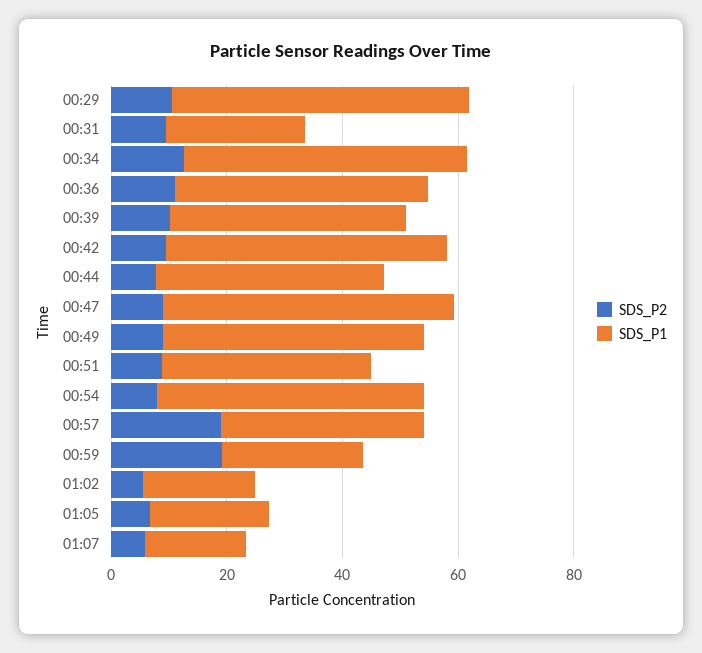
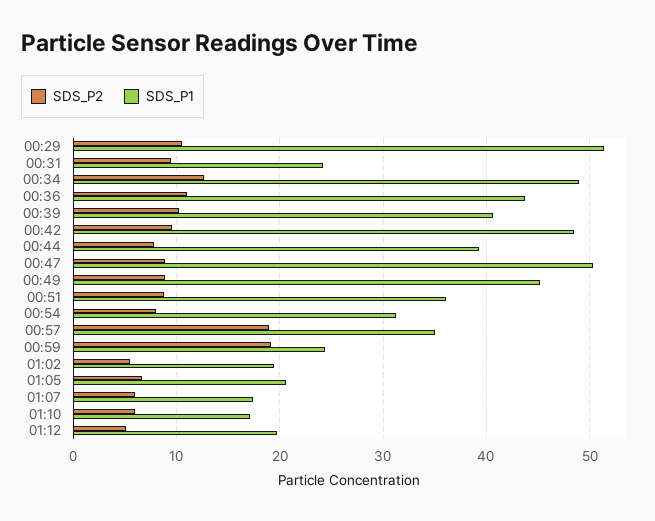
SDS_P1, 00:54: 45 -> 31
SDS_P2, 01:10: none -> 6
SDS_P1, 01:10: none -> 17
SDS_P2, 01:12: none -> 5
SDS_P1, 01:12: none -> 20

